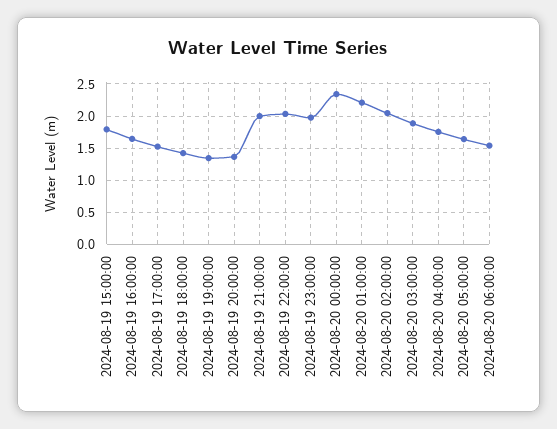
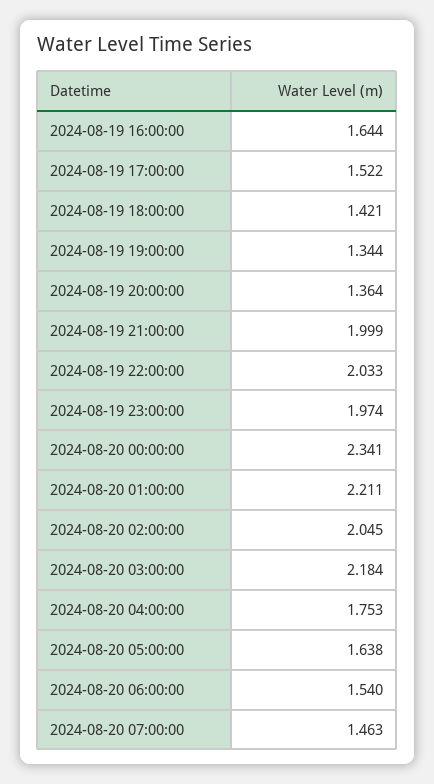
2024-08-19 15:00:00: 1.8 -> none
2024-08-20 03:00:00: 1.9 -> 2.184
2024-08-20 07:00:00: none -> 1.463

